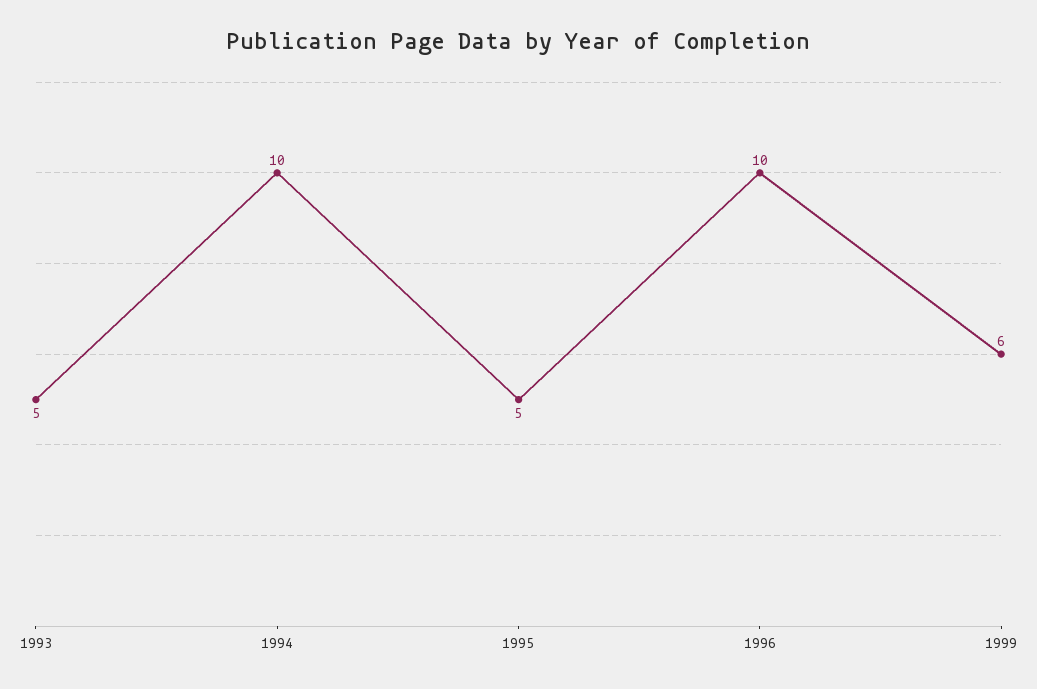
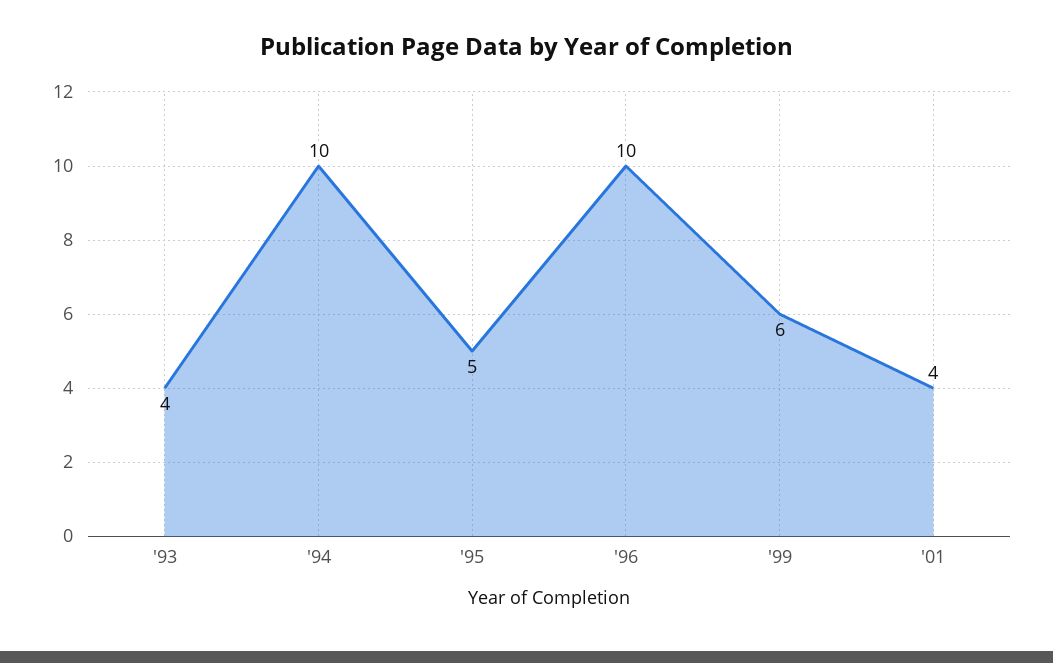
1993: 5 -> 4
'01: none -> 4

